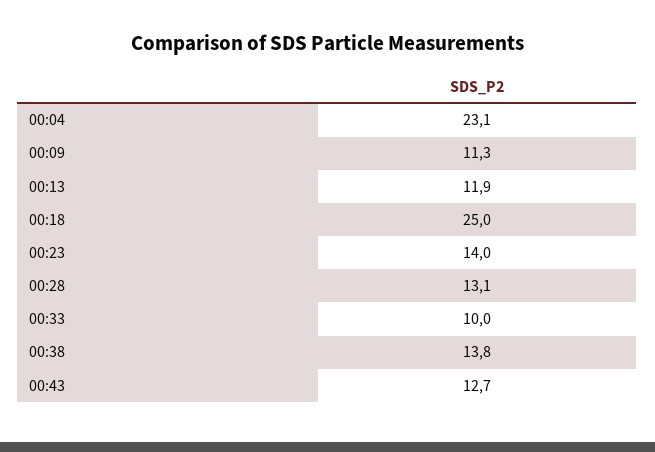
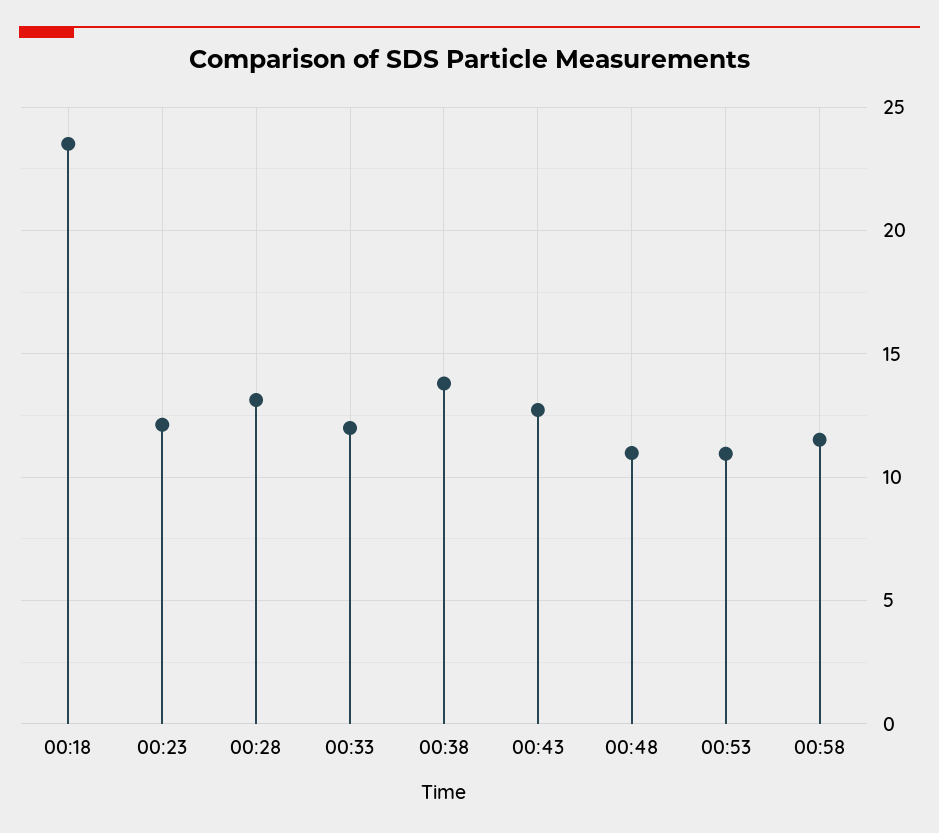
00:04: 23.1 -> none
00:09: 11.3 -> none
00:13: 11.9 -> none
00:18: 25 -> 23.5
00:23: 14 -> 12
00:33: 10 -> 12
00:48: none -> 11
00:53: none -> 11
00:58: none -> 11.5

